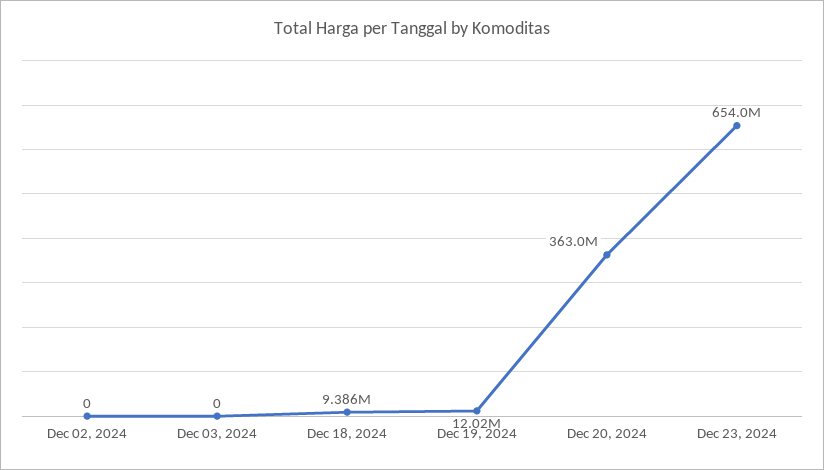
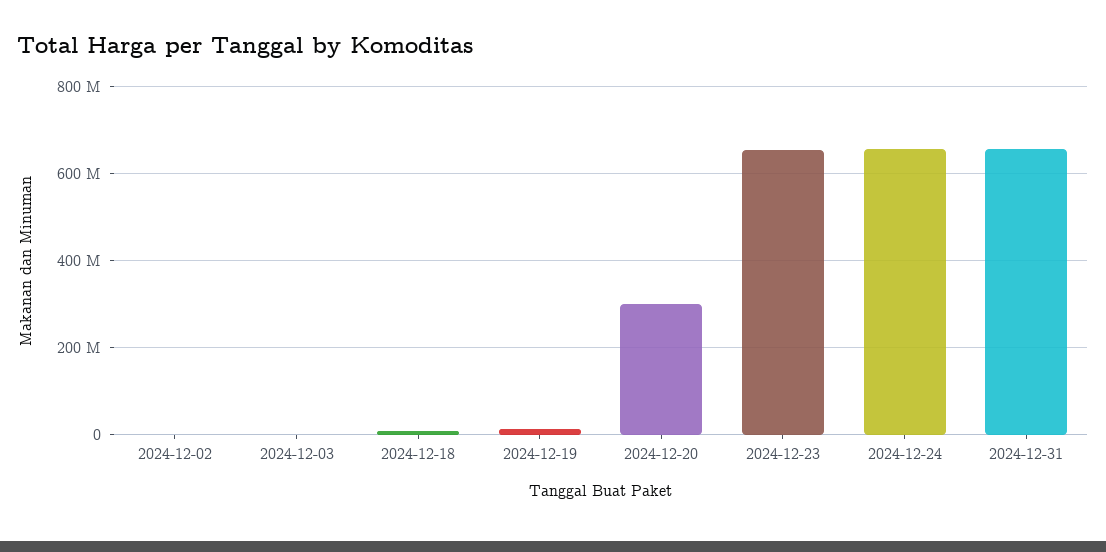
Dec 20, 2024: 363000000 -> 300000000
2024-12-24: none -> 660000000
2024-12-31: none -> 660000000

